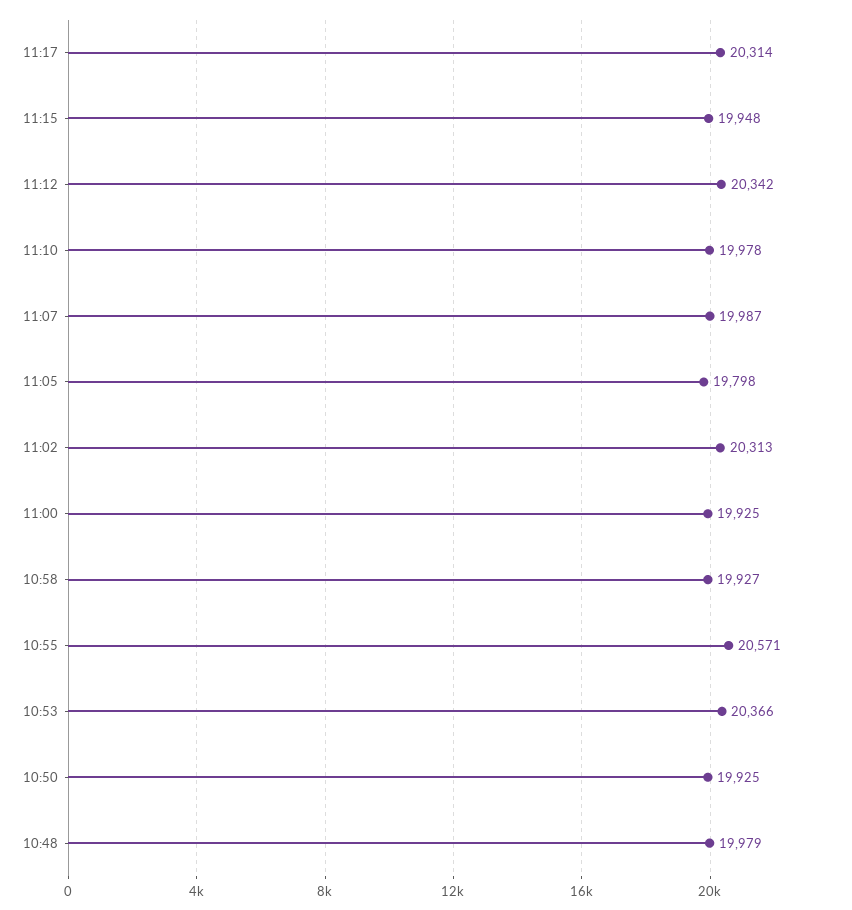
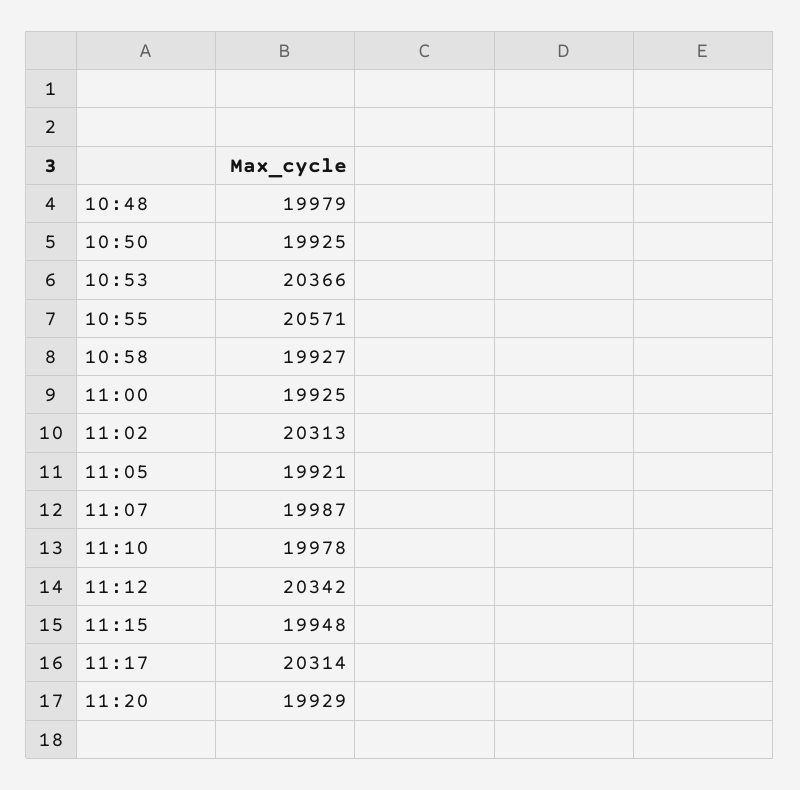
11:05: 19798 -> 19921
11:20: none -> 19929

